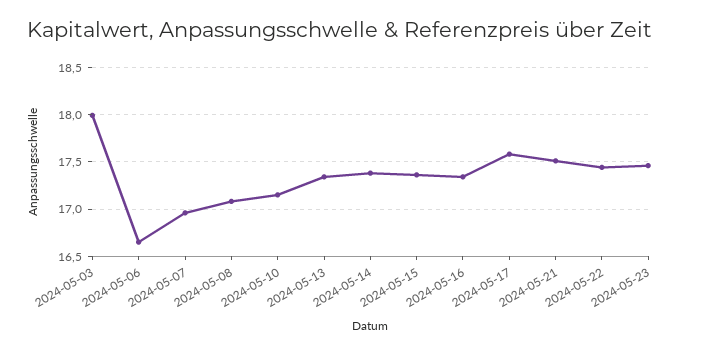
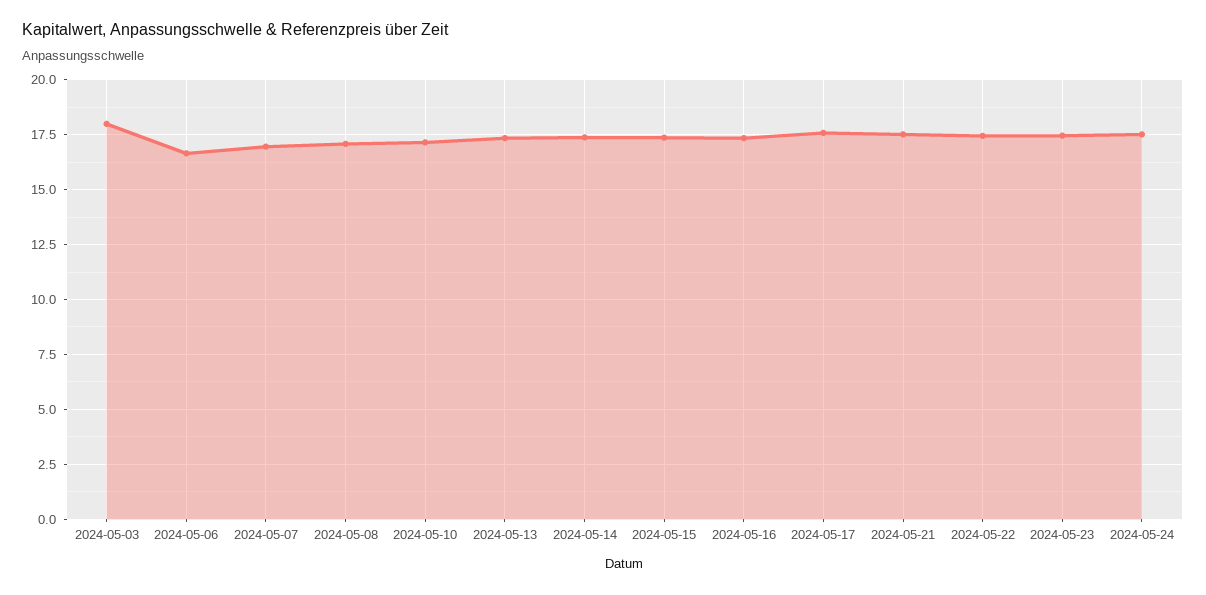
2024-05-24: none -> 17.5

